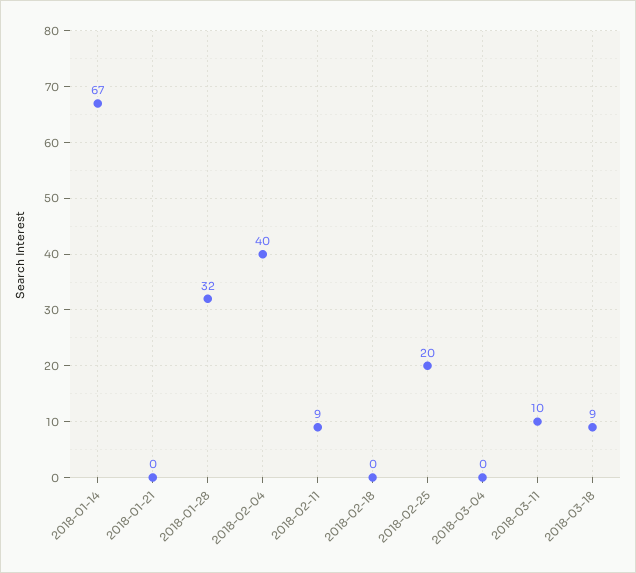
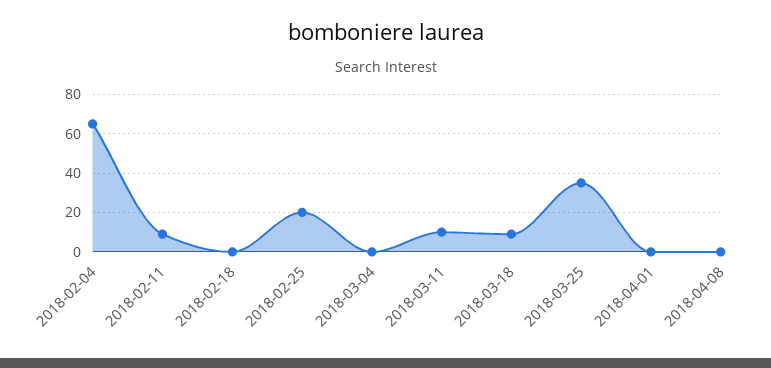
2018-01-14: 67 -> none
2018-01-21: 0 -> none
2018-01-28: 32 -> none
2018-02-04: 40 -> 65
2018-03-25: none -> 35
2018-04-01: none -> 0
2018-04-08: none -> 0

